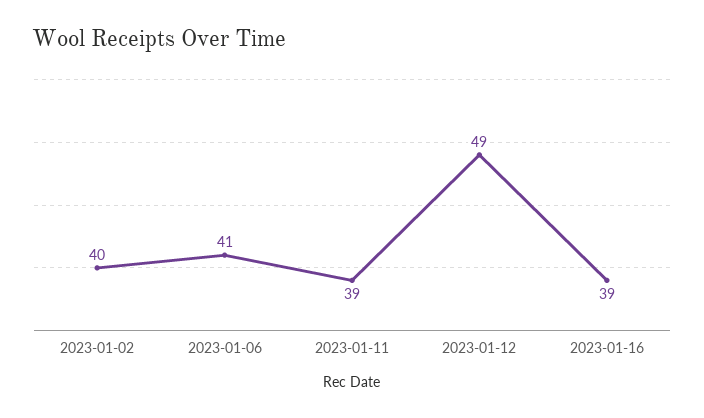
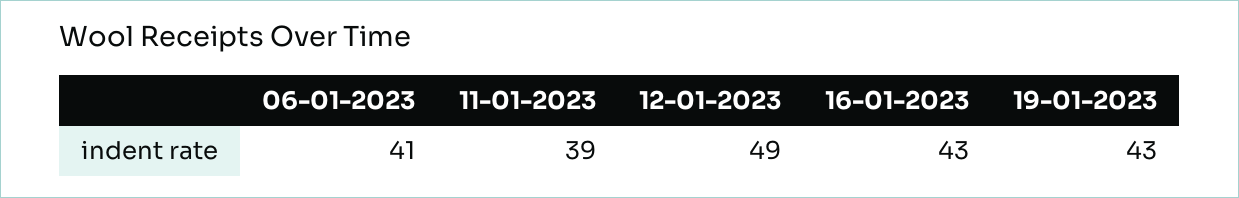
2023-01-02: 40 -> none
2023-01-16: 39 -> 43
19-01-2023: none -> 43

